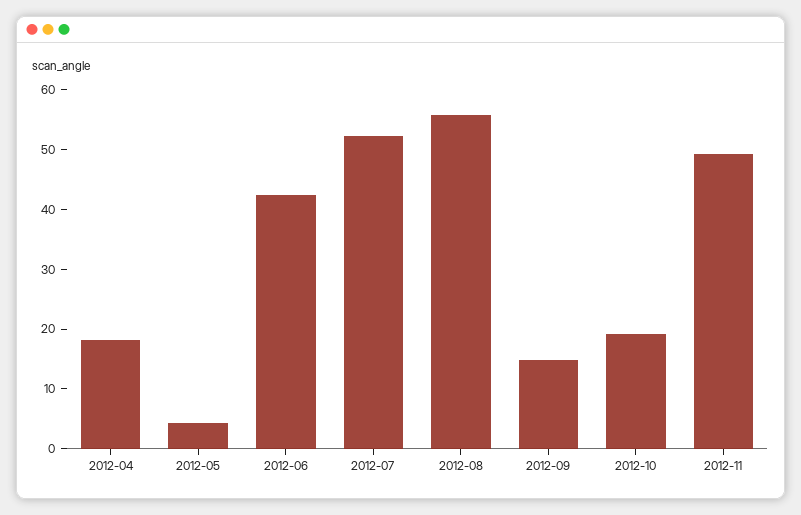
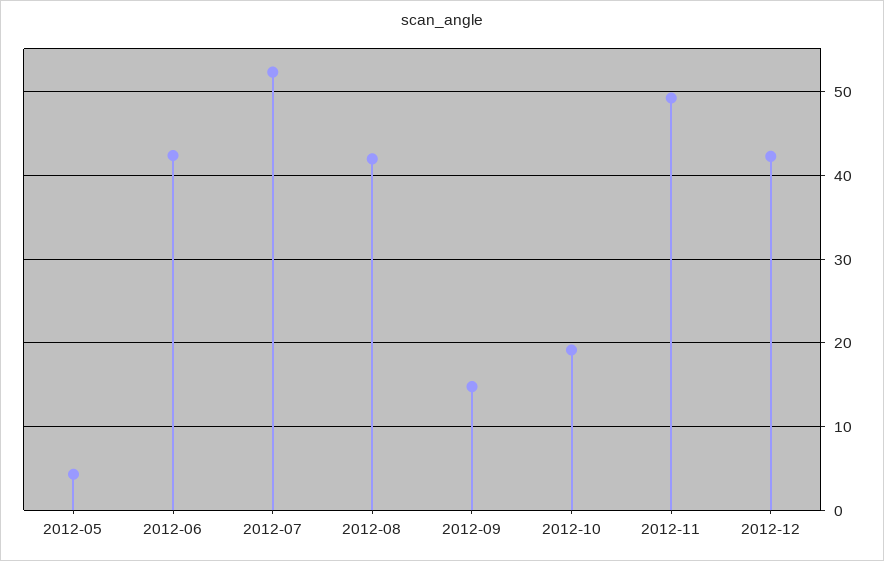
2012-04: 18 -> none
2012-08: 56 -> 42
2012-12: none -> 42

